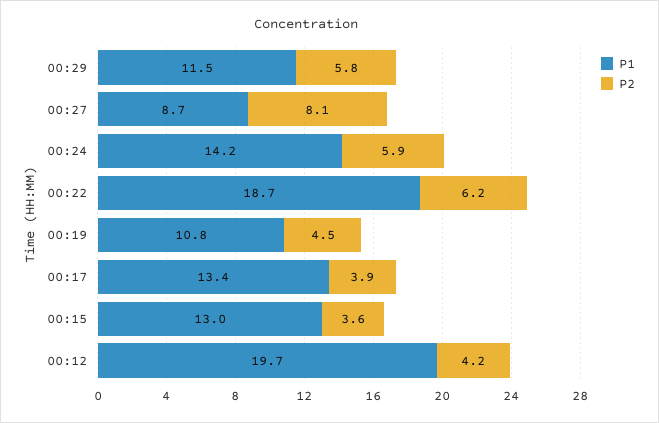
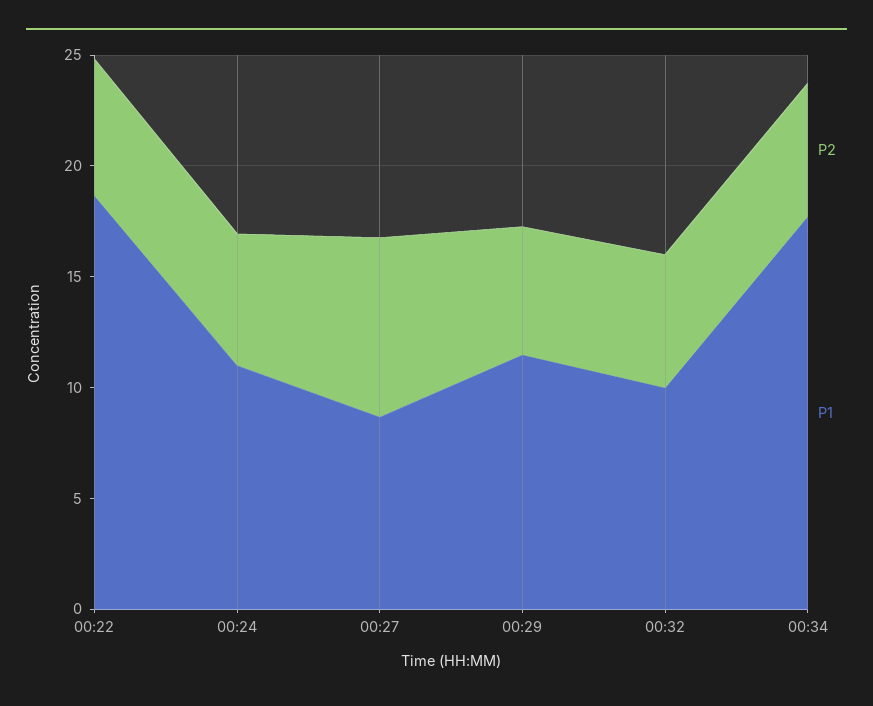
P1, 00:24: 14.2 -> 11
P1, 00:19: 10.8 -> none
P2, 00:19: 4.5 -> none
P1, 00:17: 13.4 -> none
P2, 00:17: 3.9 -> none
P1, 00:15: 13 -> none
P2, 00:15: 3.6 -> none
P1, 00:12: 19.7 -> none
P2, 00:12: 4.2 -> none
P2, 00:32: none -> 6
P1, 00:32: none -> 10
P2, 00:34: none -> 6
P1, 00:34: none -> 18

